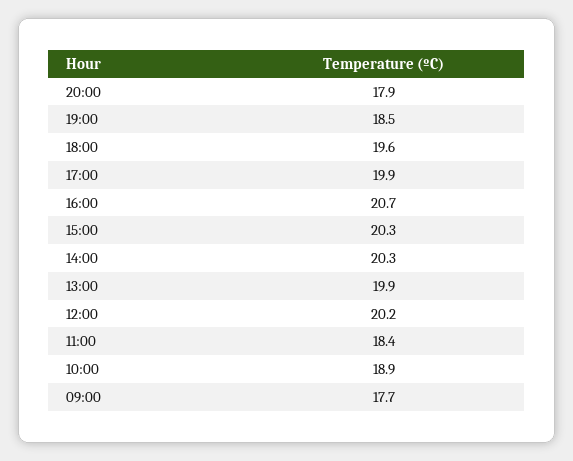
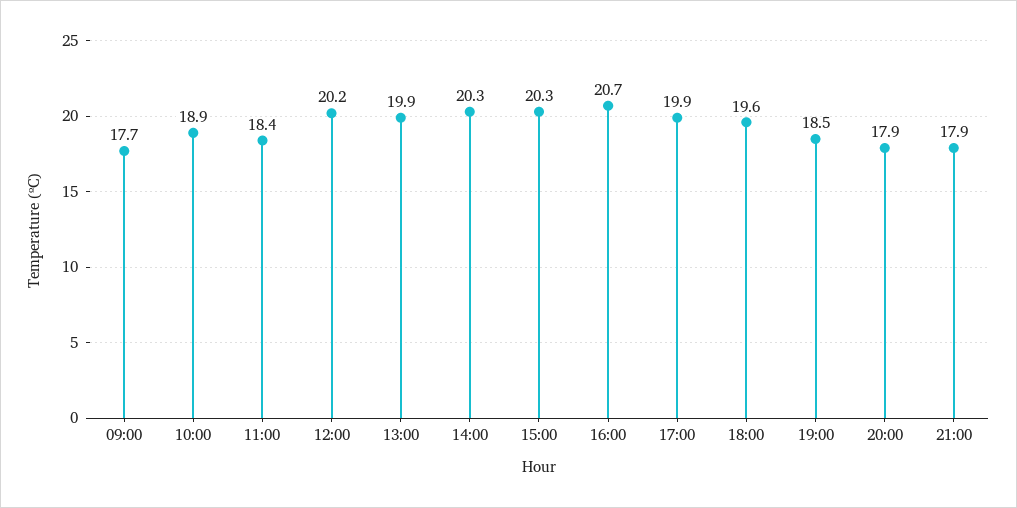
21:00: none -> 17.9

